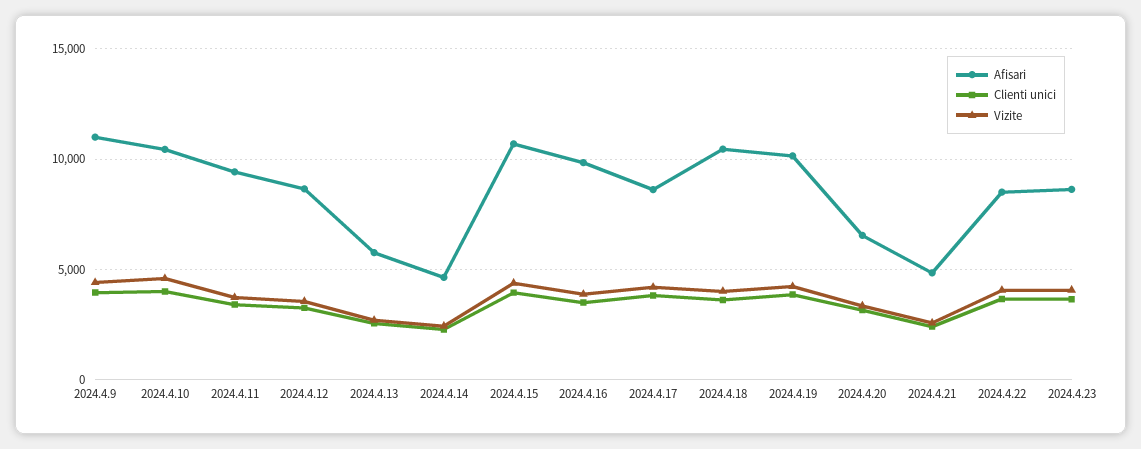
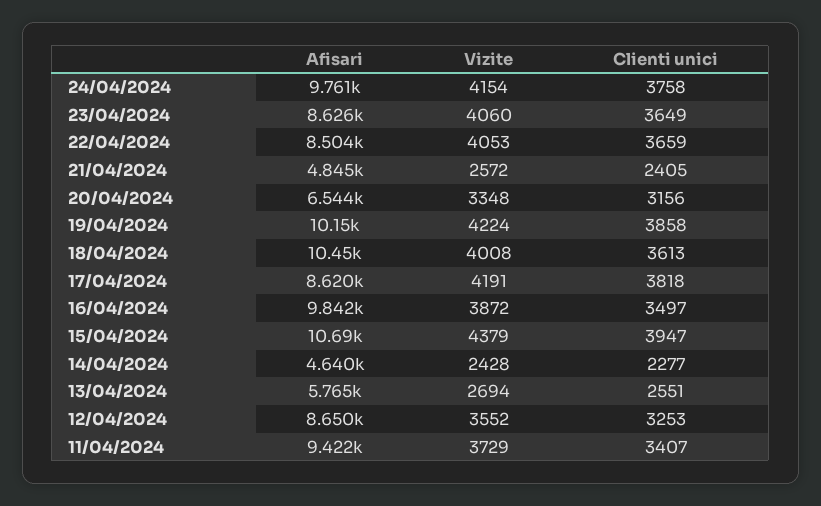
Afisari, 2024.4.9: 11000 -> none
Clienti unici, 2024.4.9: 4000 -> none
Vizite, 2024.4.9: 4500 -> none
Afisari, 2024.4.10: 10500 -> none
Clienti unici, 2024.4.10: 4000 -> none
Vizite, 2024.4.10: 4500 -> none
Afisari, 24/04/2024: none -> 9761
Vizite, 24/04/2024: none -> 4154
Clienti unici, 24/04/2024: none -> 3758

